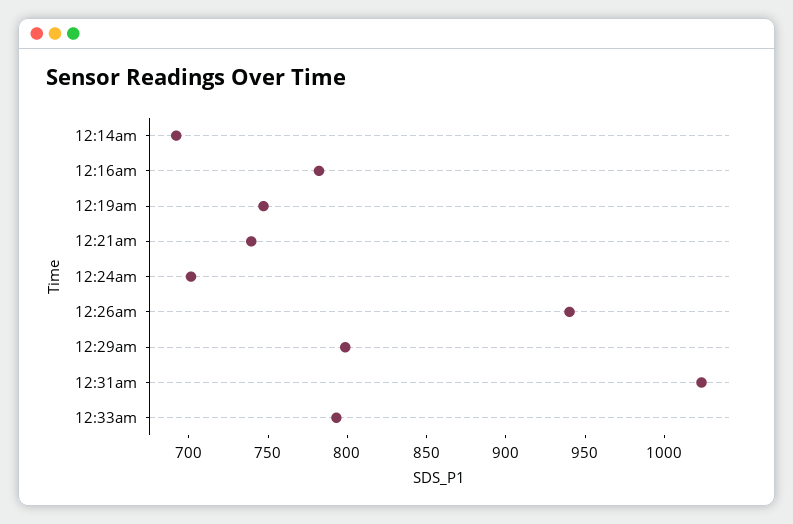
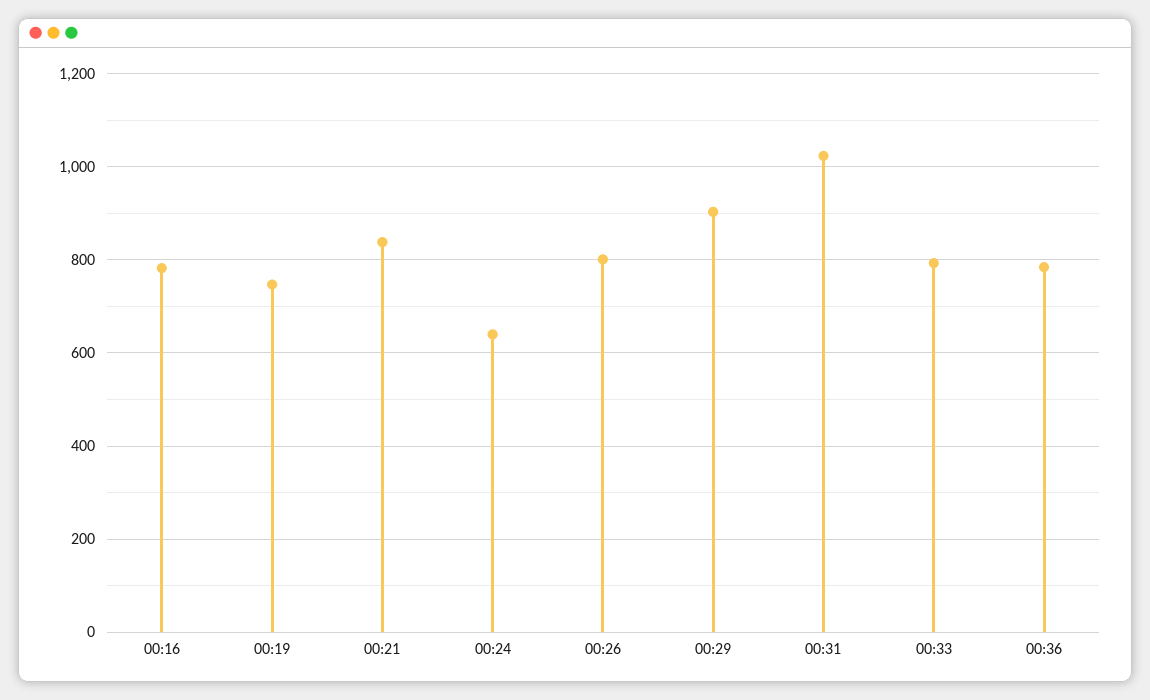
12:14am: 690 -> none
12:21am: 740 -> 840
12:24am: 700 -> 640
12:26am: 940 -> 800
12:29am: 800 -> 900
00:36: none -> 780

